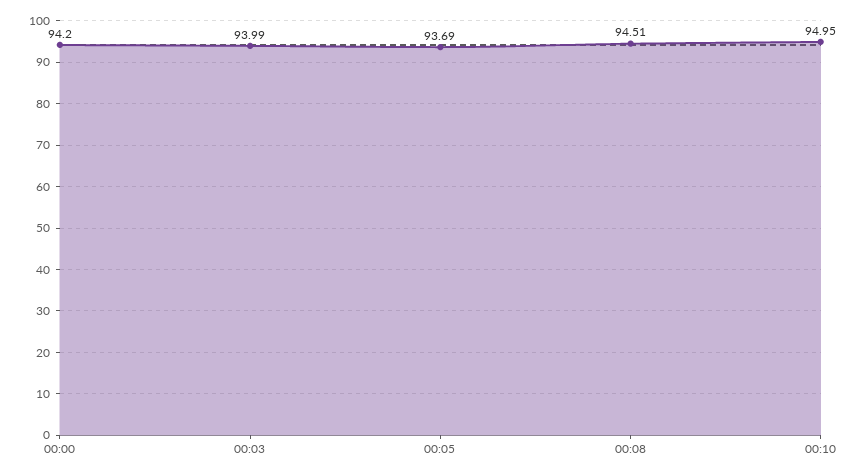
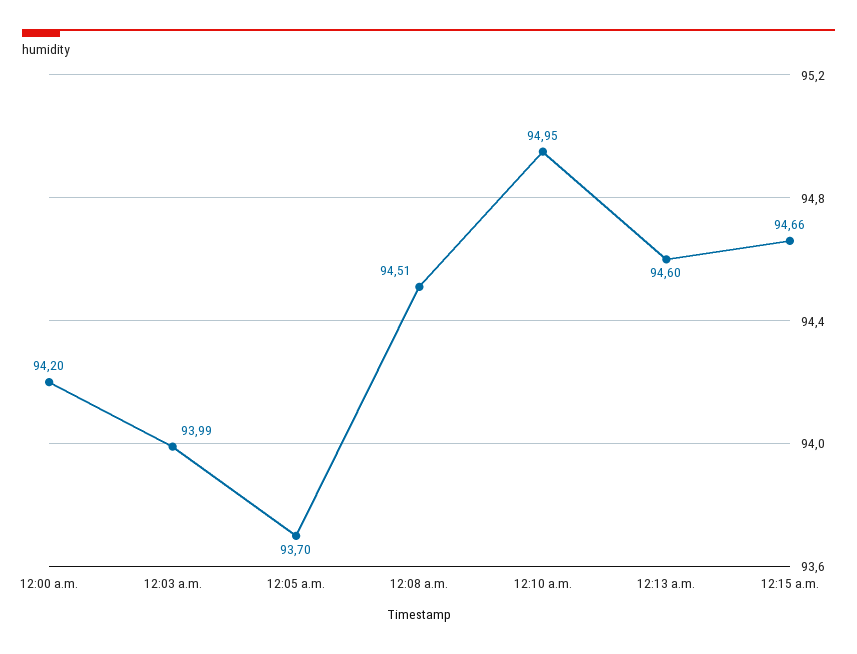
00:05: 93.69 -> 93.7
12:13 a.m.: none -> 94.6
12:15 a.m.: none -> 94.66

